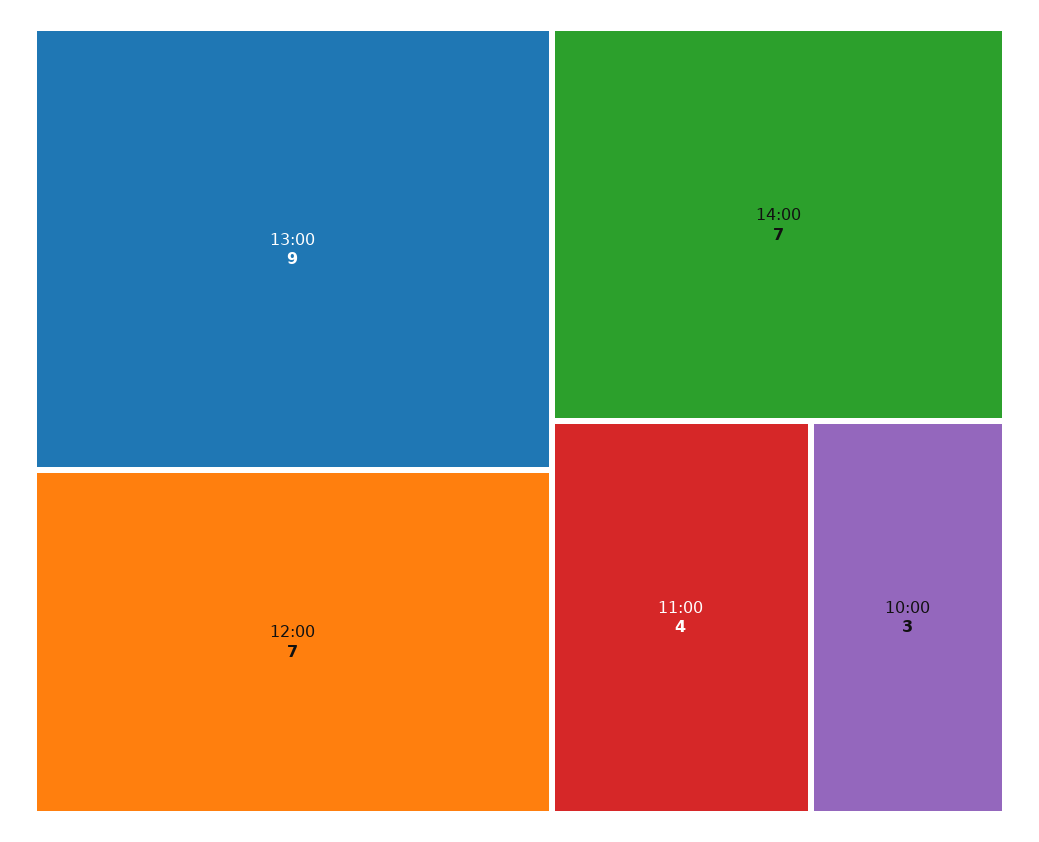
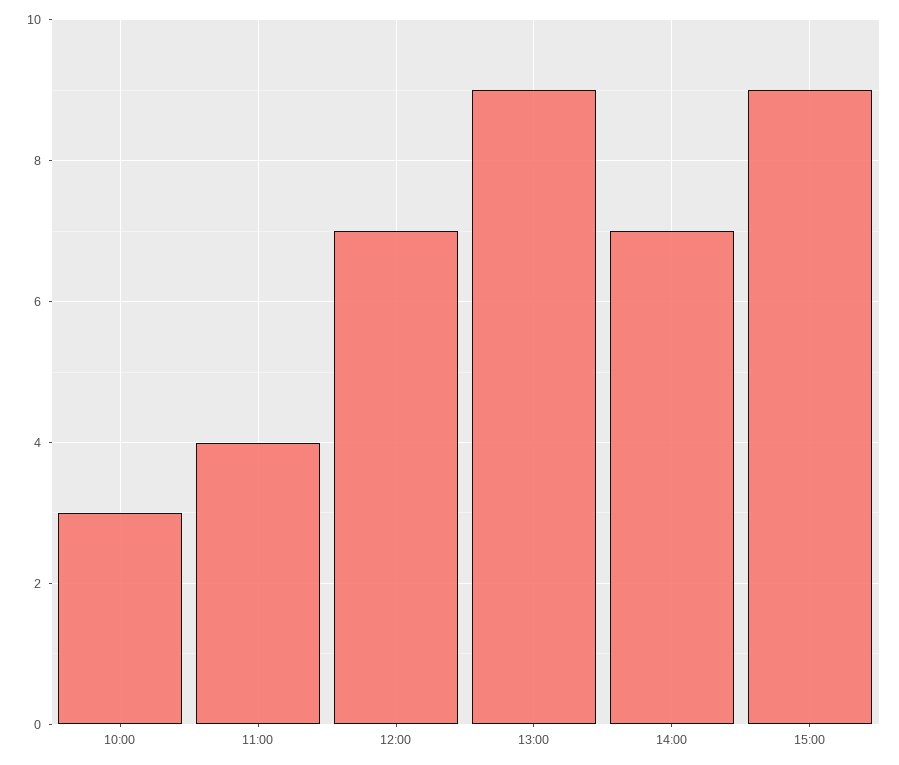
15:00: none -> 9

